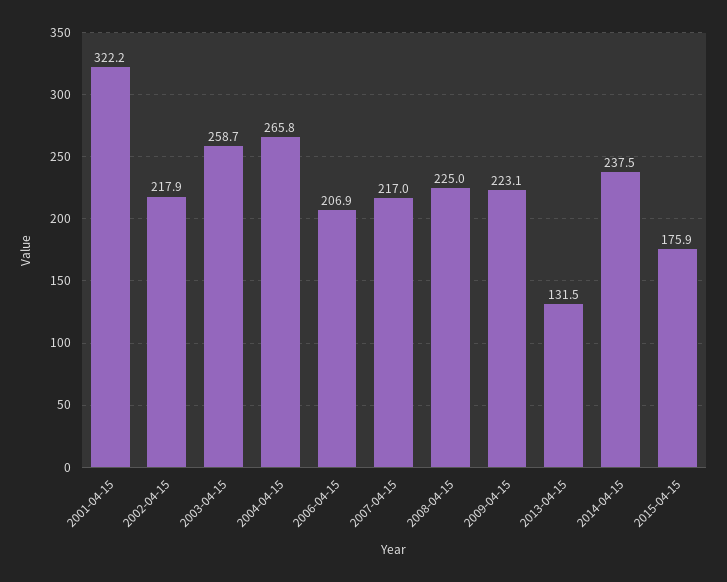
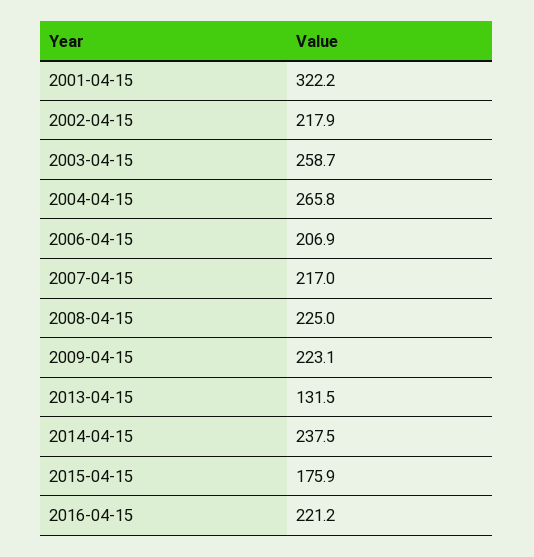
2016-04-15: none -> 221.2

